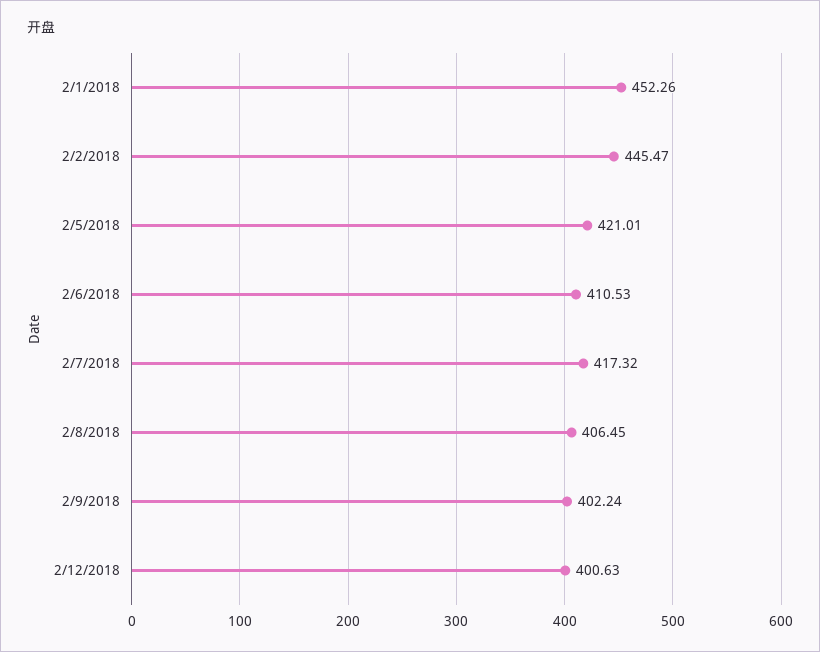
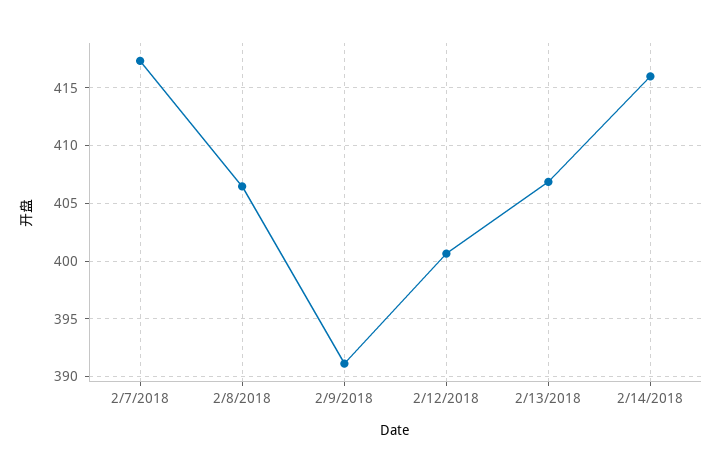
2/1/2018: 452.26 -> none
2/2/2018: 445.47 -> none
2/5/2018: 421.01 -> none
2/6/2018: 410.53 -> none
2/9/2018: 402.24 -> 391
2/13/2018: none -> 407
2/14/2018: none -> 416

